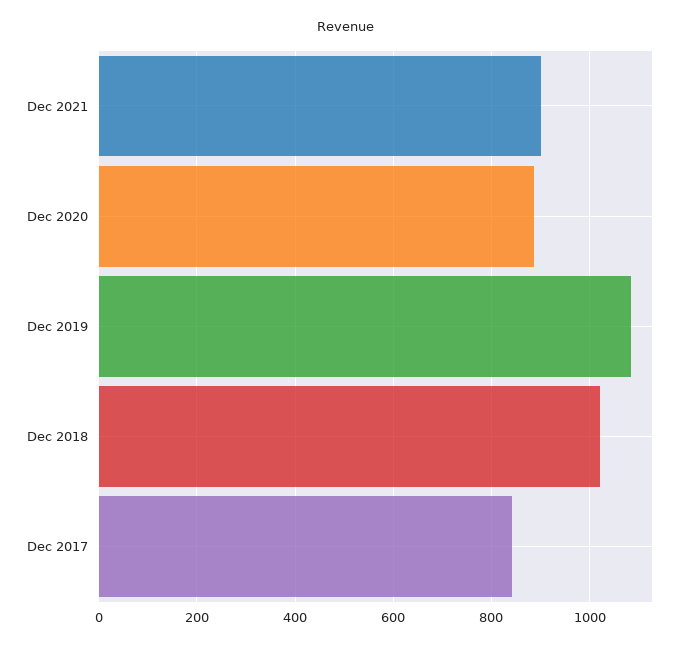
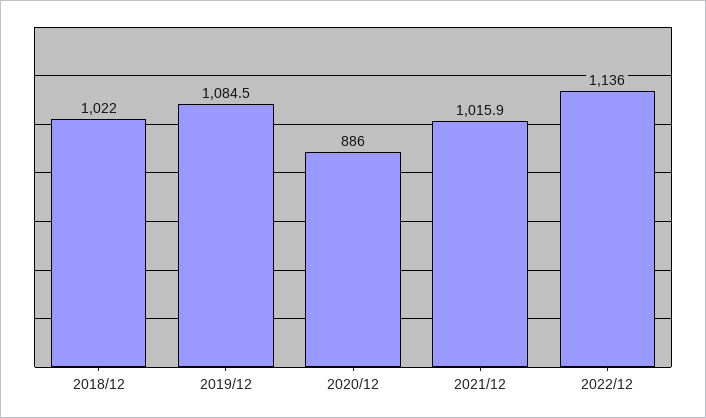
Dec 2021: 900 -> 1015.9
Dec 2017: 840 -> none
2022/12: none -> 1136

